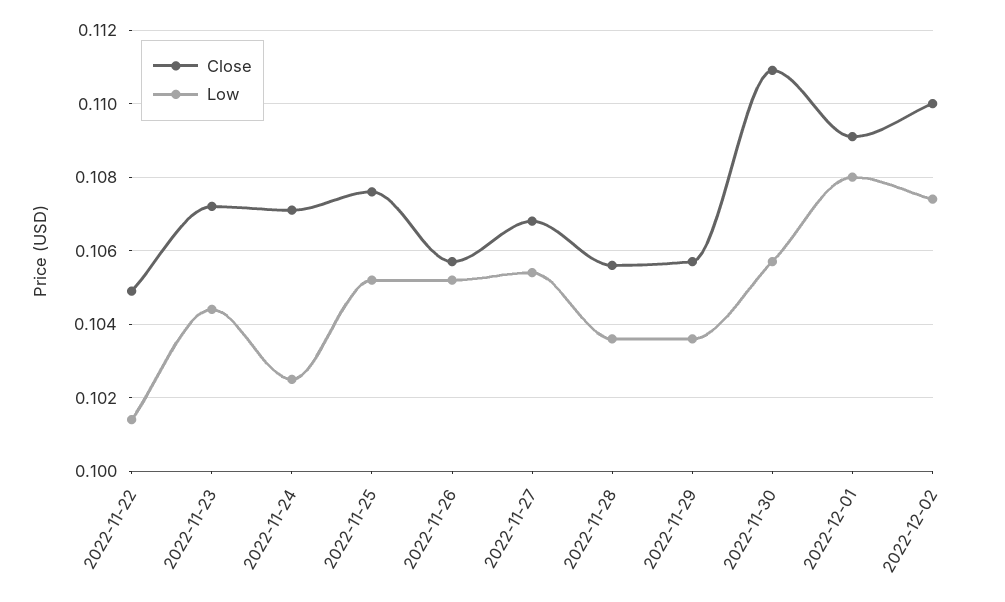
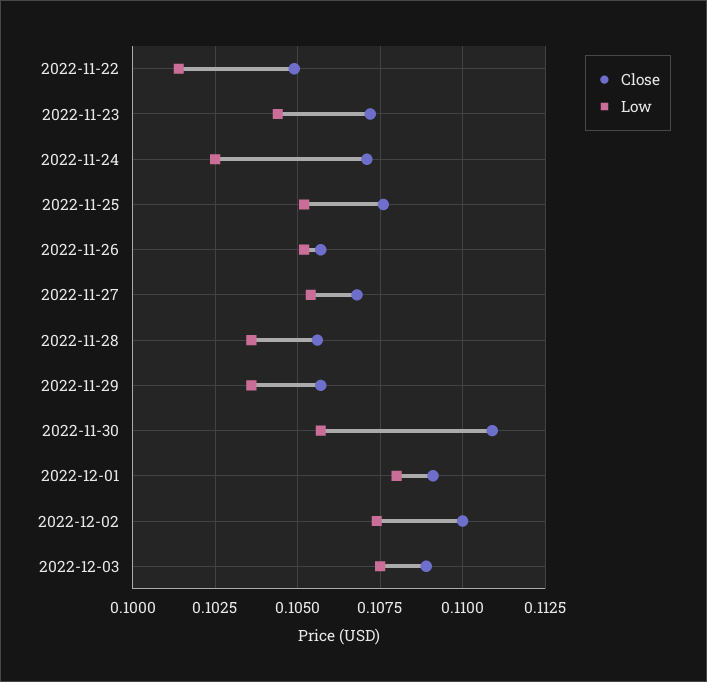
Close, 2022-12-03: none -> 0.109
Low, 2022-12-03: none -> 0.1075

